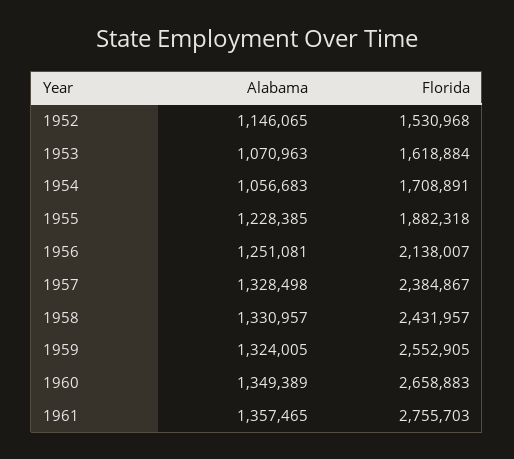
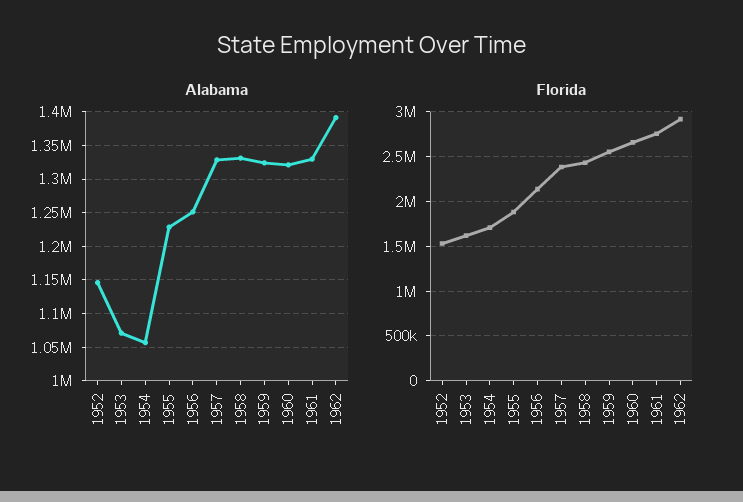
Alabama, 1960: 1349389 -> 1320000
Alabama, 1961: 1357465 -> 1330000
Alabama, 1962: none -> 1390000
Florida, 1962: none -> 2900000

